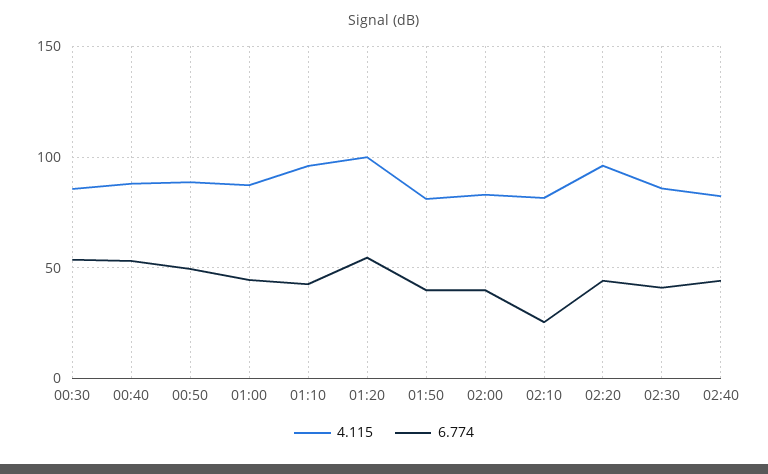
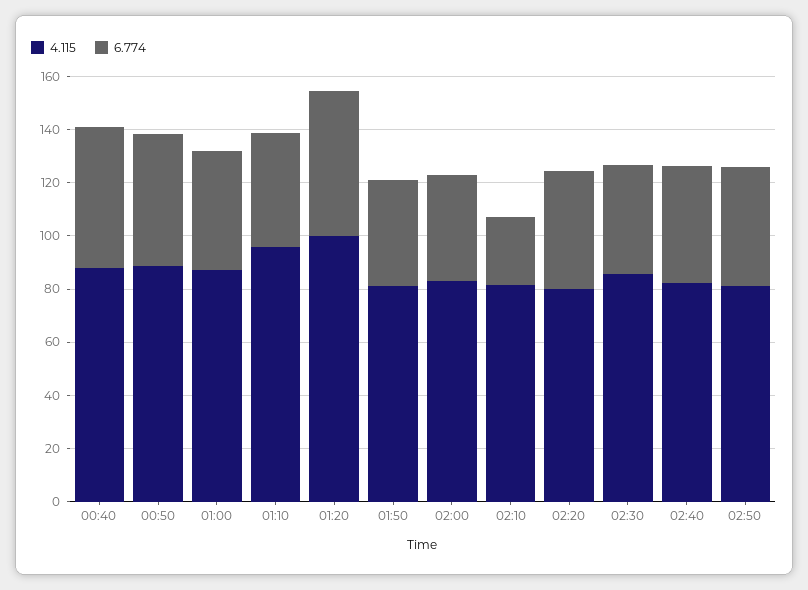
4.115, 00:30: 85 -> none
6.774, 00:30: 55 -> none
4.115, 02:20: 95 -> 80
4.115, 02:50: none -> 80
6.774, 02:50: none -> 45

